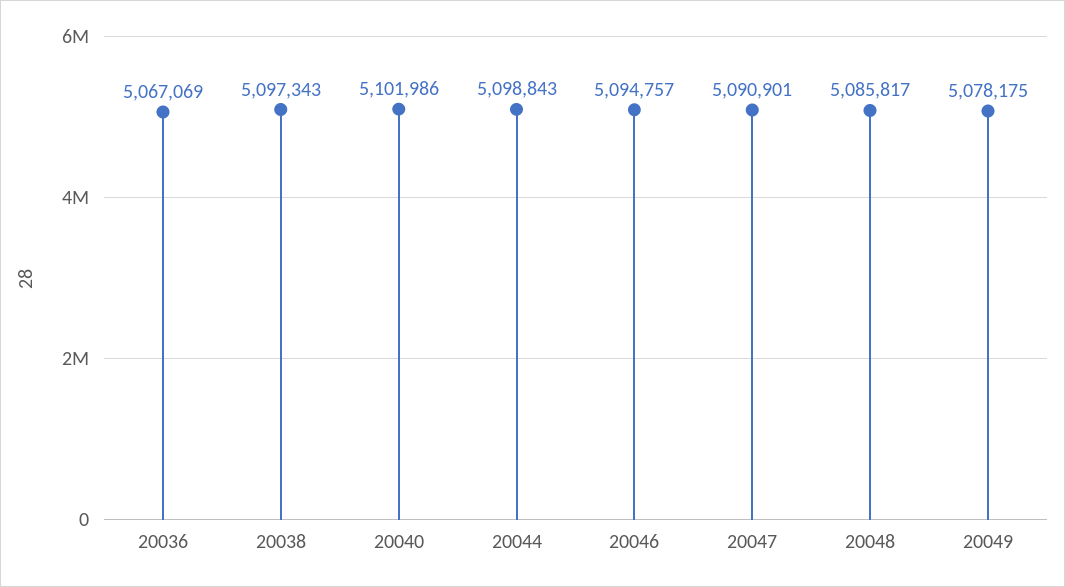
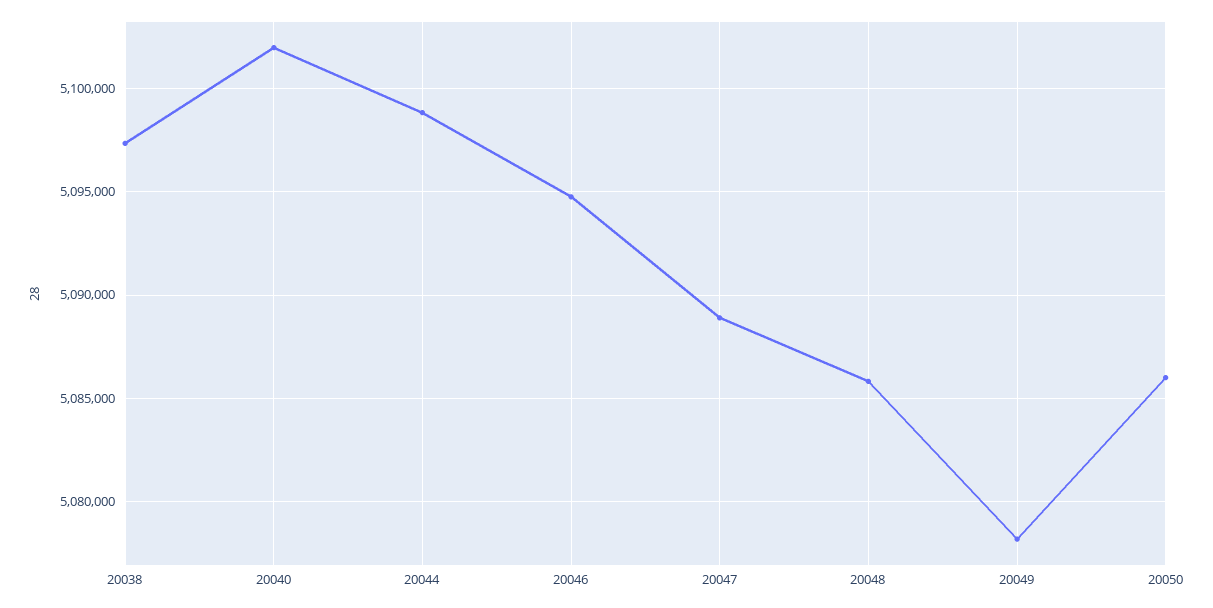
20036: 5067069 -> none
20047: 5090901 -> 5089000
20050: none -> 5086000

